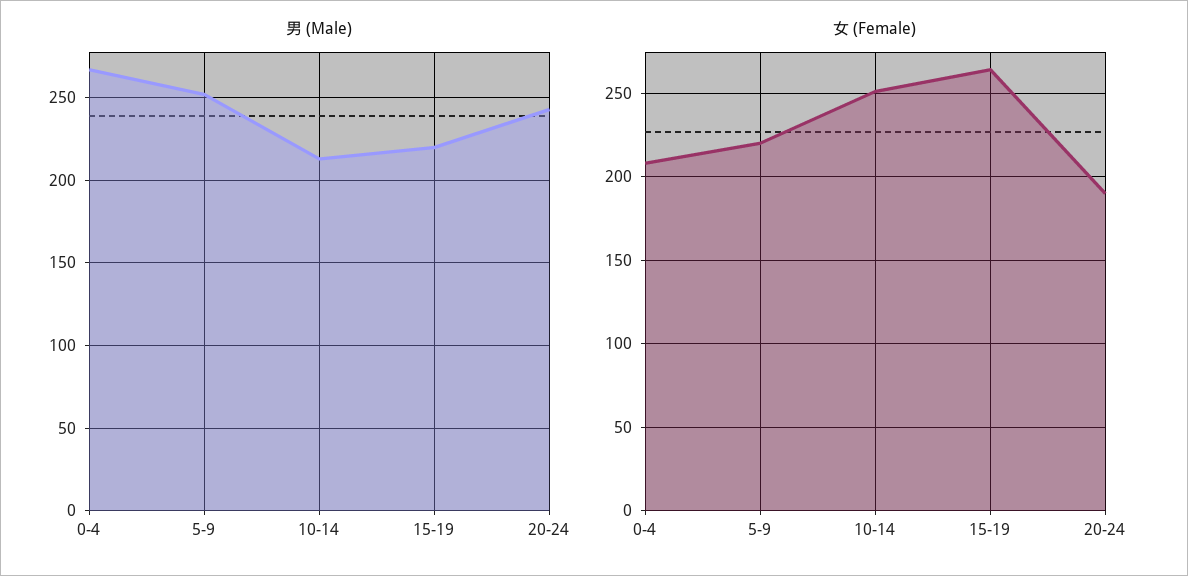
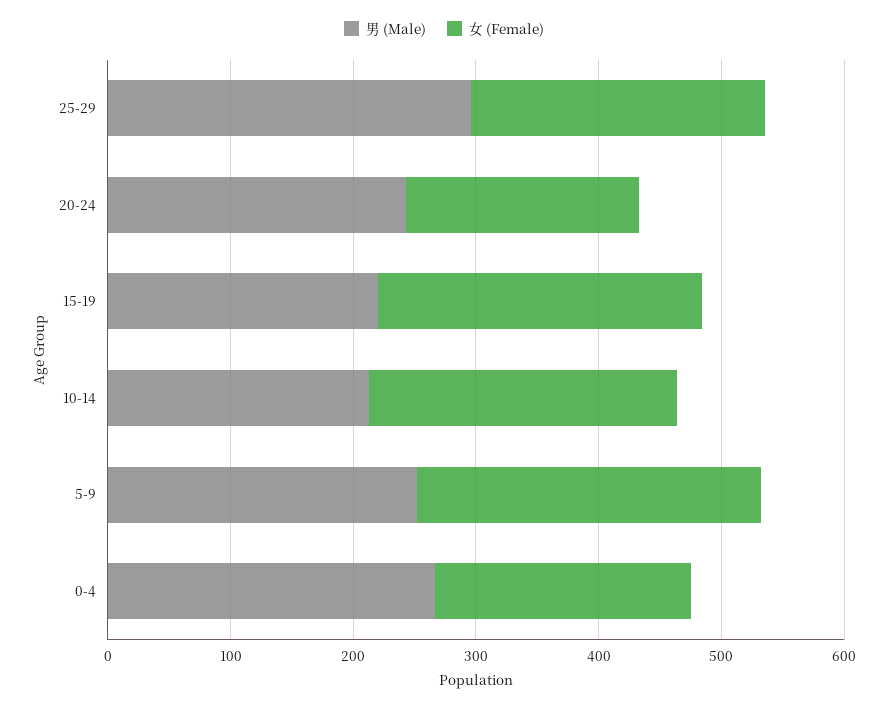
女 (Female), 5-9: 220 -> 280
男 (Male), 25-29: none -> 300
女 (Female), 25-29: none -> 240

